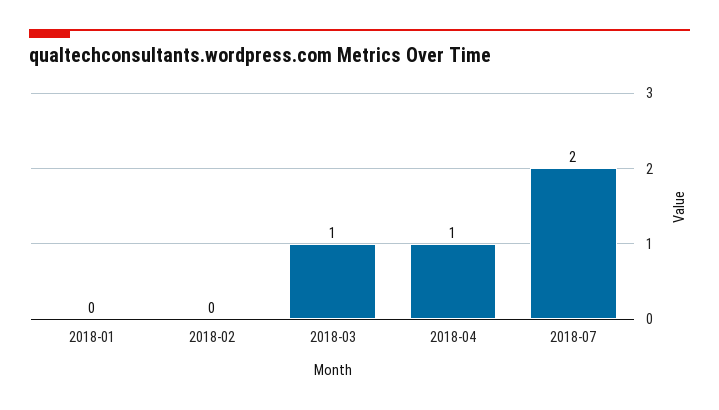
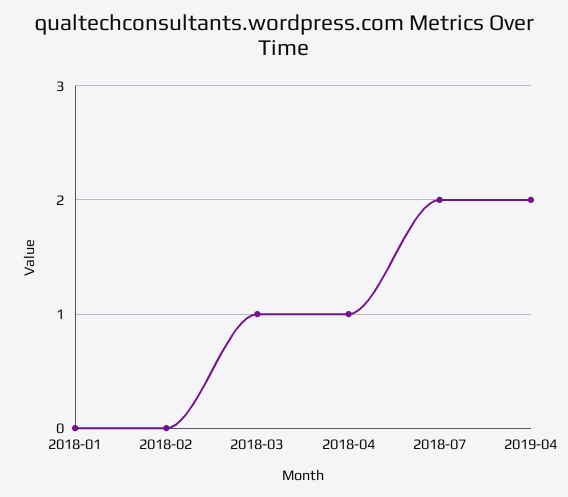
2019-04: none -> 2

